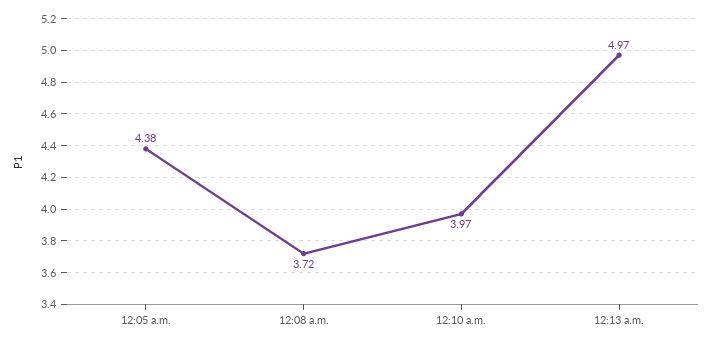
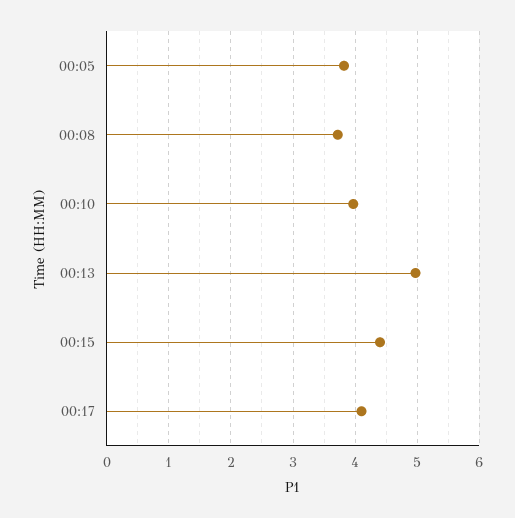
12:05 a.m.: 4.38 -> 3.8
00:15: none -> 4.4
00:17: none -> 4.1

